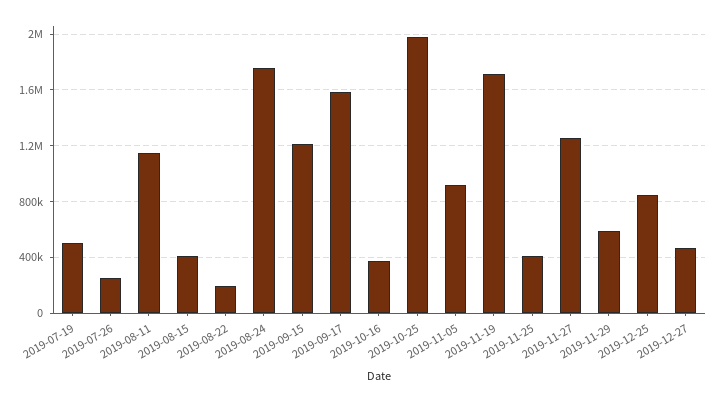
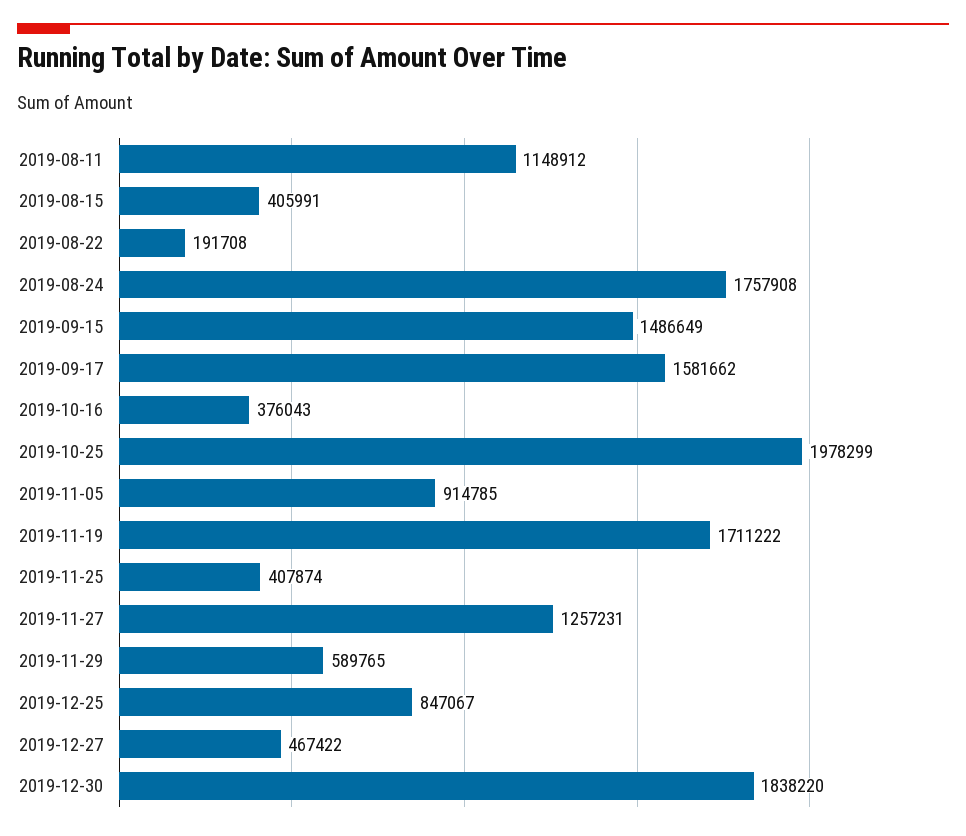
2019-07-19: 500000 -> none
2019-07-26: 250000 -> none
2019-09-15: 1200000 -> 1486649
2019-12-30: none -> 1838220

